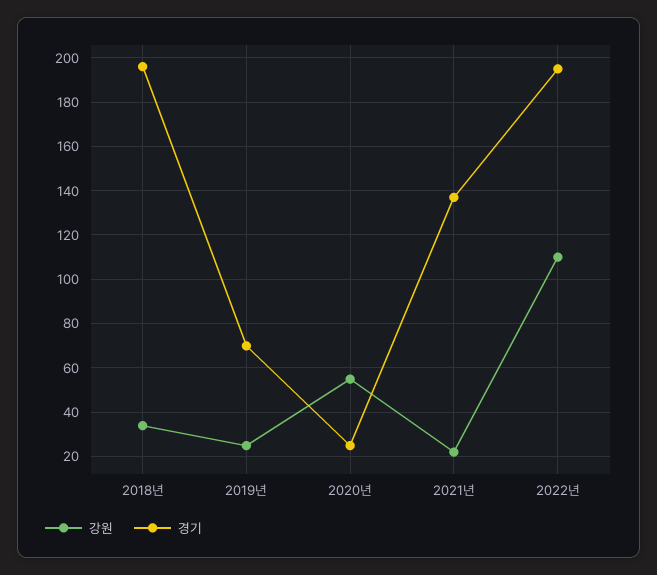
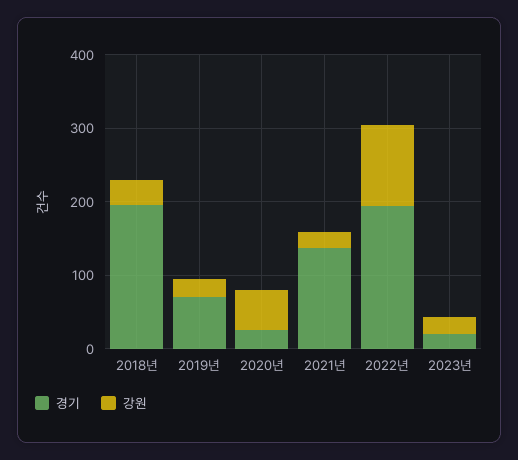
경기, 2023년: none -> 20
강원, 2023년: none -> 20

